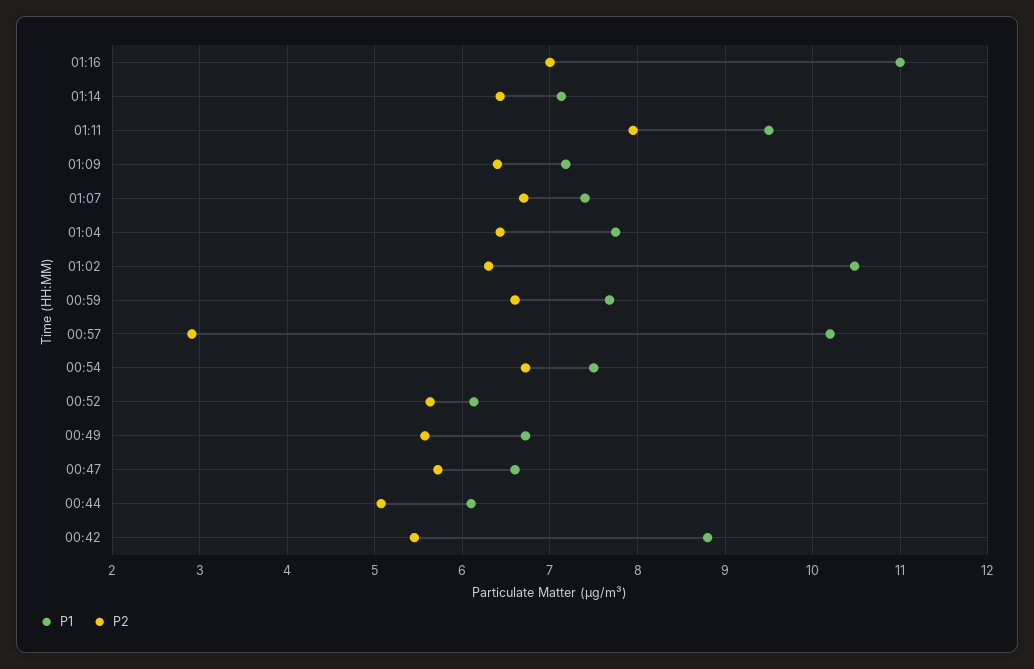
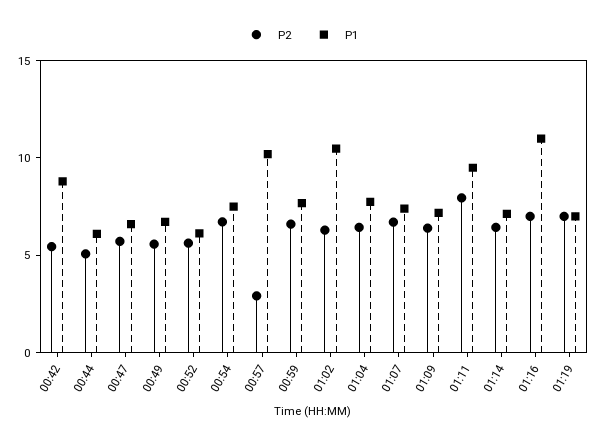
P2, 01:19: none -> 7
P1, 01:19: none -> 7

